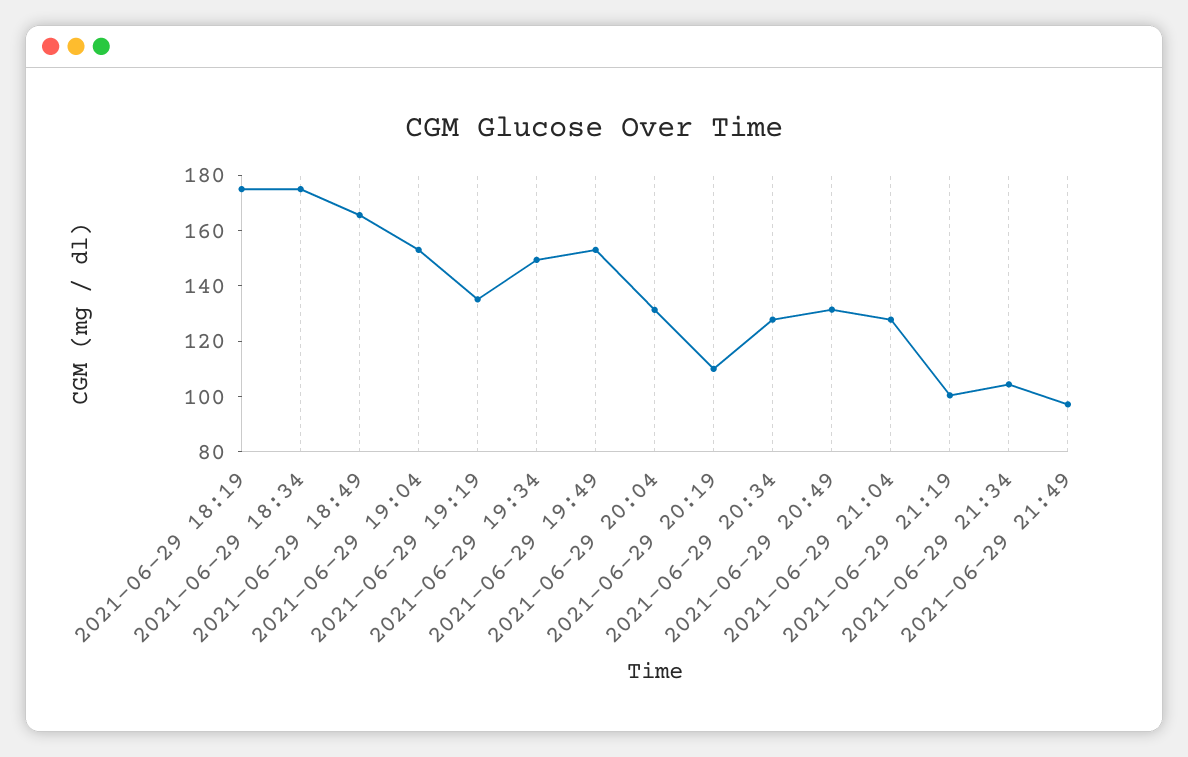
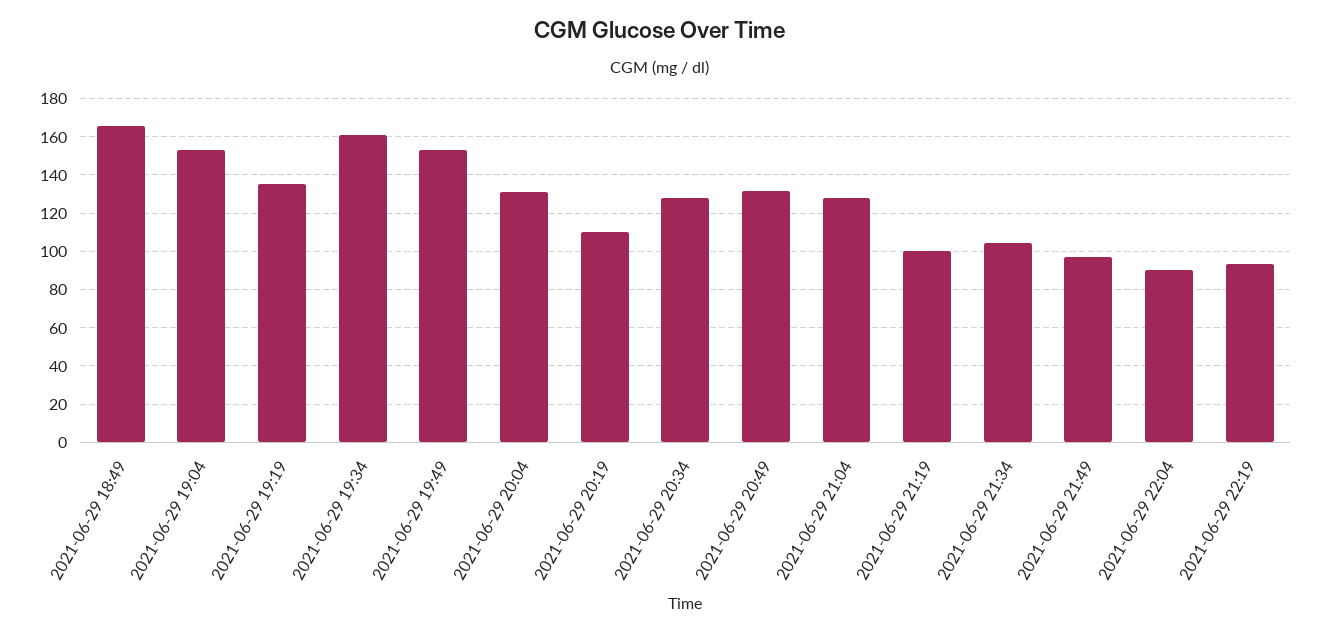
2021-06-29 18:19: 175 -> none
2021-06-29 18:34: 175 -> none
2021-06-29 19:34: 150 -> 160
2021-06-29 22:04: none -> 90
2021-06-29 22:19: none -> 95

